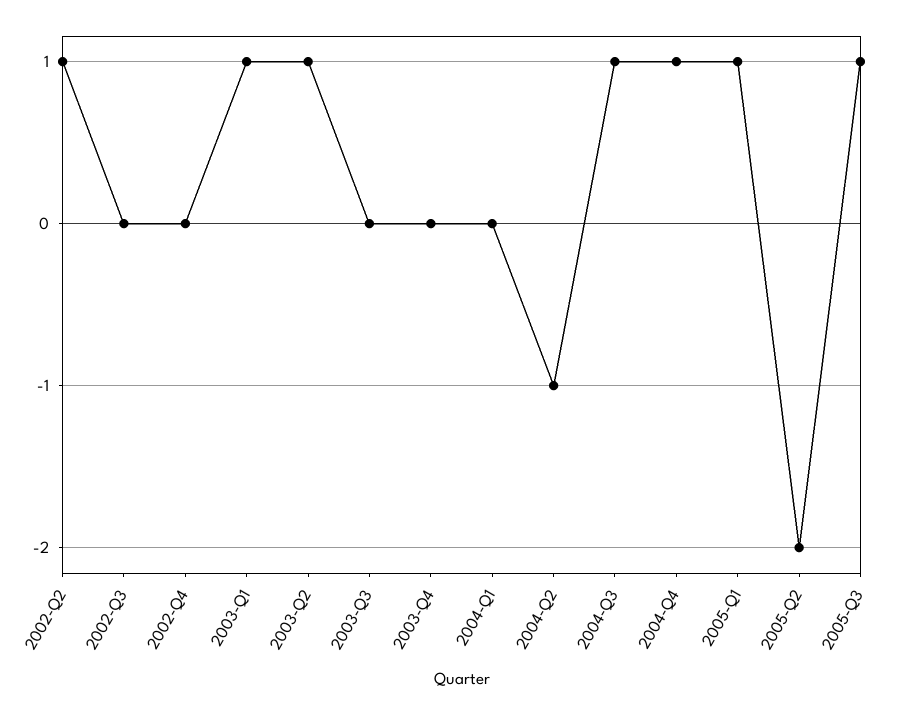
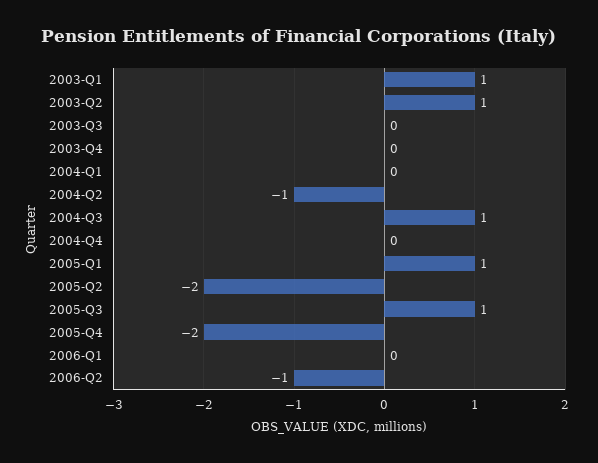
2002-Q2: 1 -> none
2002-Q3: 0 -> none
2002-Q4: 0 -> none
2004-Q4: 1 -> 0
2005-Q4: none -> -2
2006-Q1: none -> 0
2006-Q2: none -> -1

